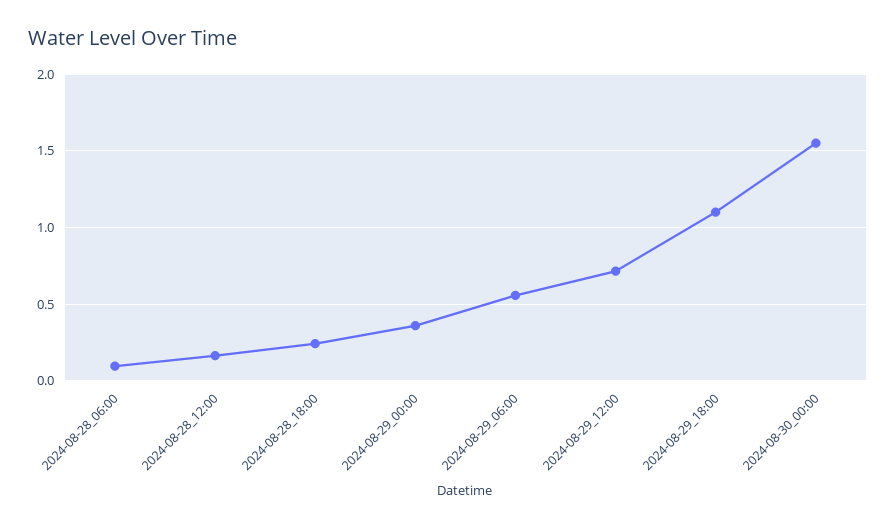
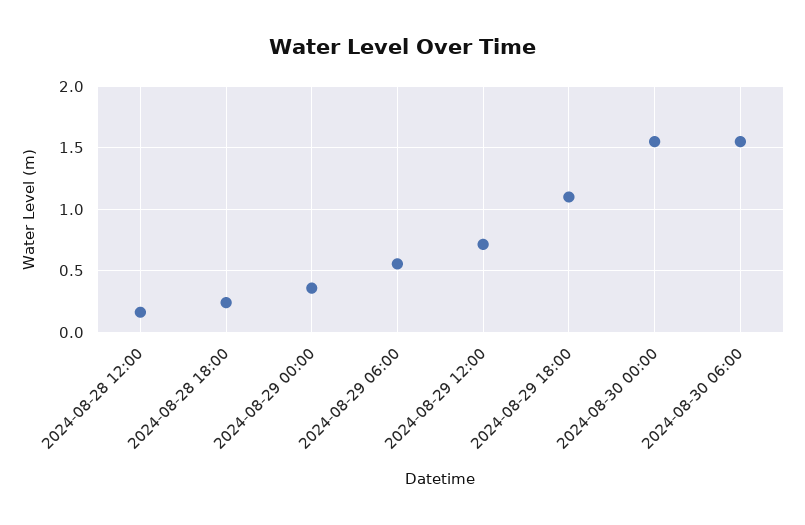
2024-08-28_06:00: 0.1 -> none
2024-08-30 06:00: none -> 1.55

